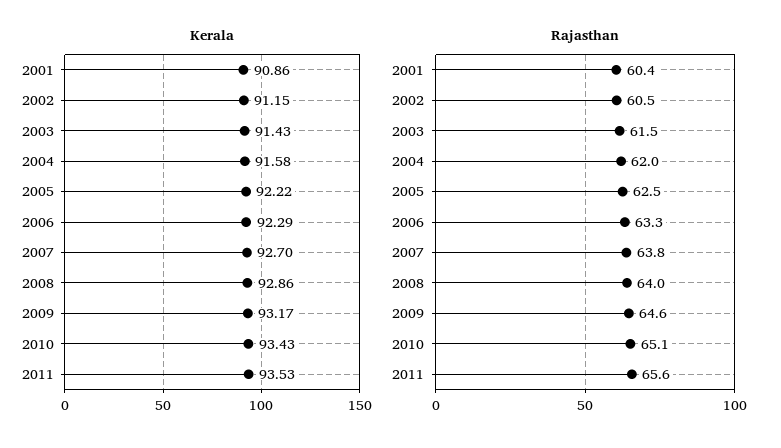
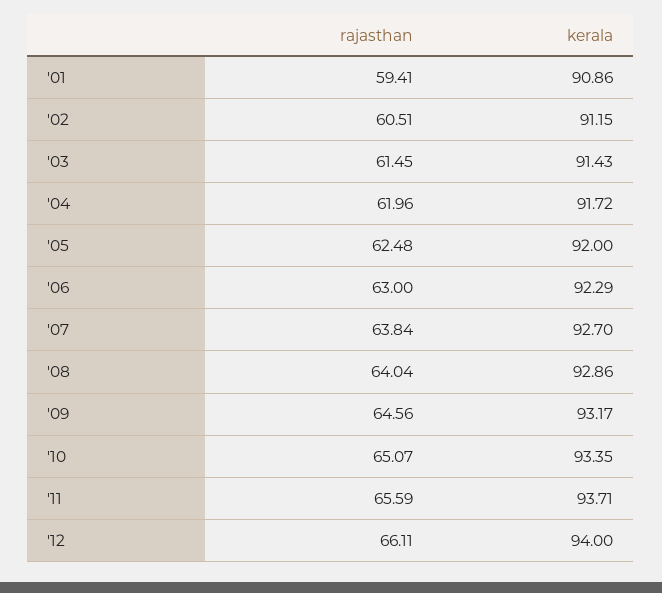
Kerala, 2004: 91.58 -> 91.72
Kerala, 2005: 92.22 -> 92
Kerala, 2010: 93.43 -> 93.35
Kerala, 2011: 93.53 -> 93.71
Rajasthan, 2001: 60.4 -> 59.41
Rajasthan, 2006: 63.3 -> 63
Rajasthan, '12: none -> 66.11
Kerala, '12: none -> 94

